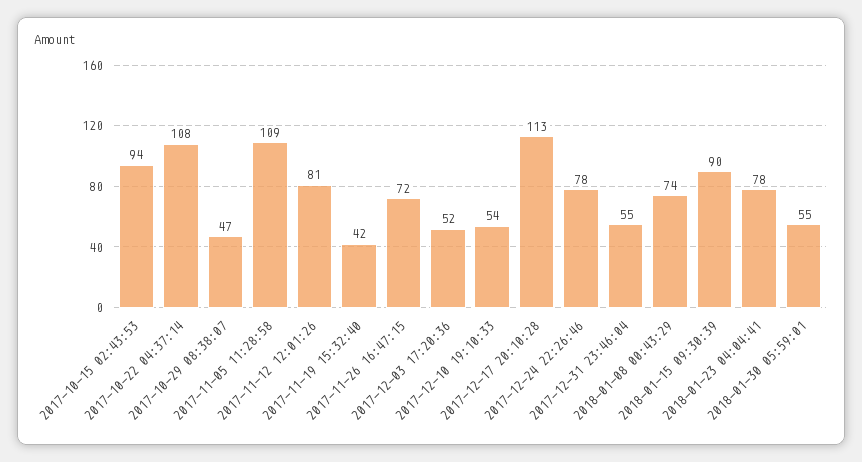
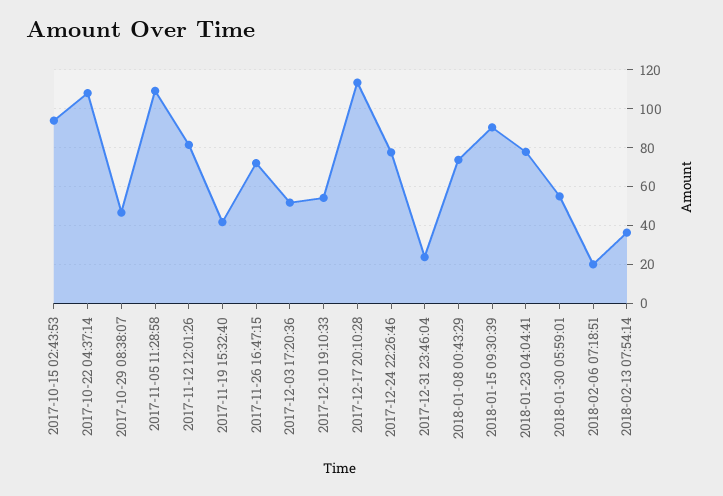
2017-12-31 23:46:04: 55 -> 25
2018-02-06 07:18:51: none -> 20
2018-02-13 07:54:14: none -> 35

